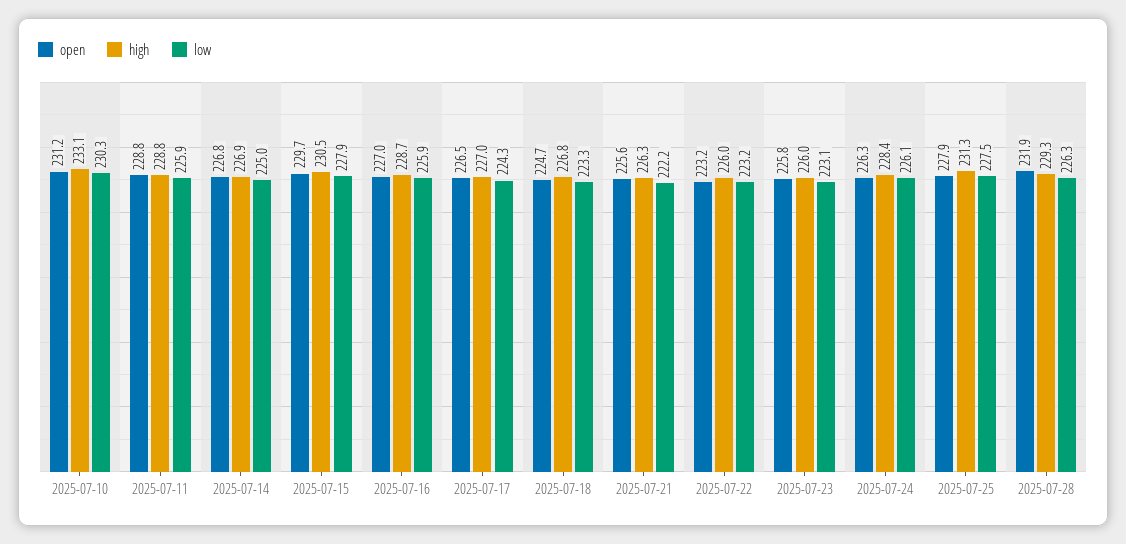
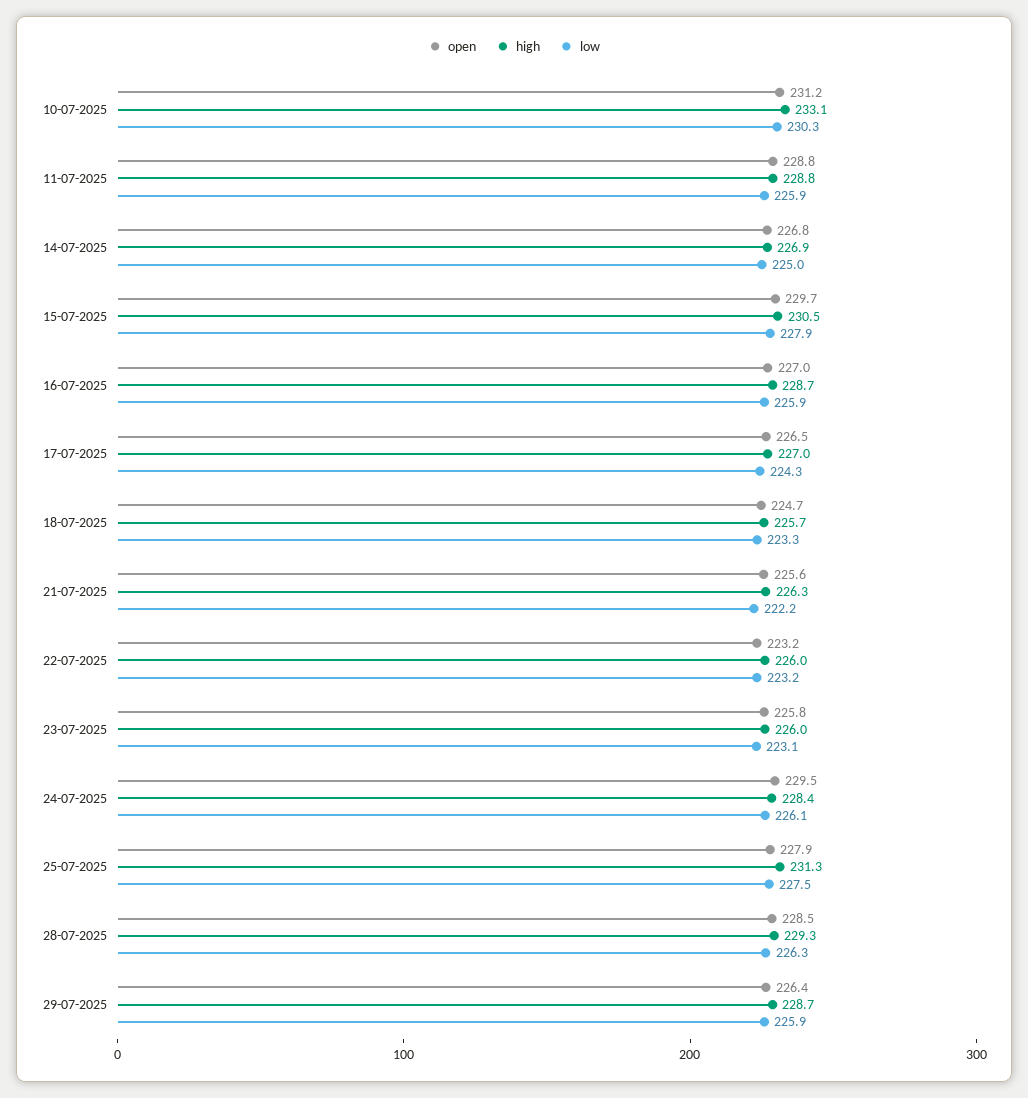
high, 2025-07-18: 226.8 -> 225.7
open, 2025-07-24: 226.3 -> 229.5
open, 2025-07-28: 231.9 -> 228.5
open, 29-07-2025: none -> 226.4
high, 29-07-2025: none -> 228.7
low, 29-07-2025: none -> 225.9

